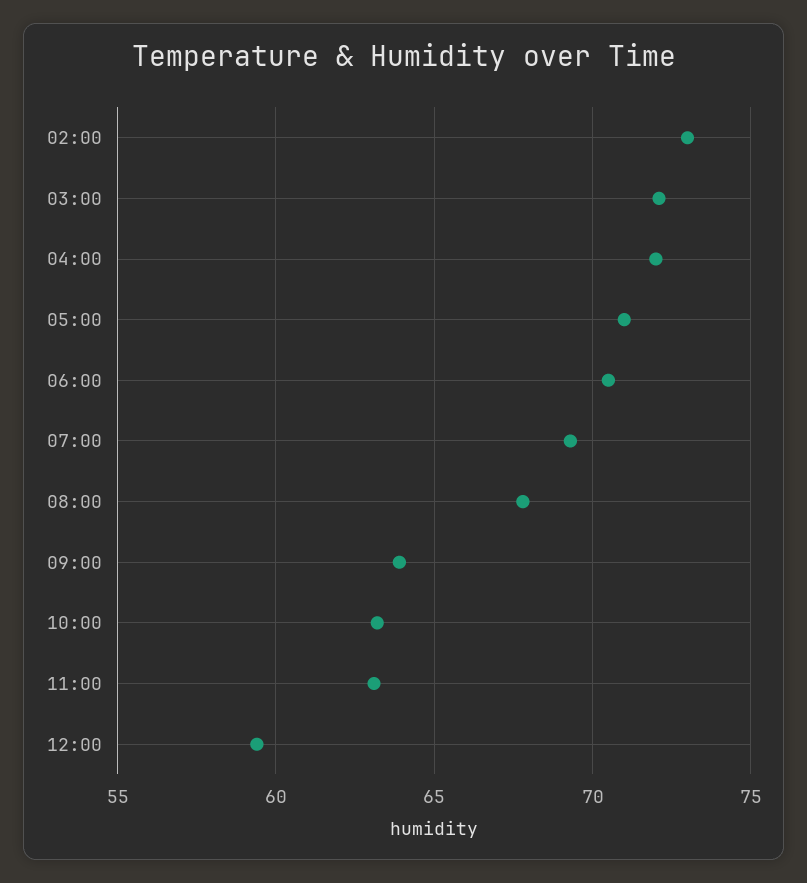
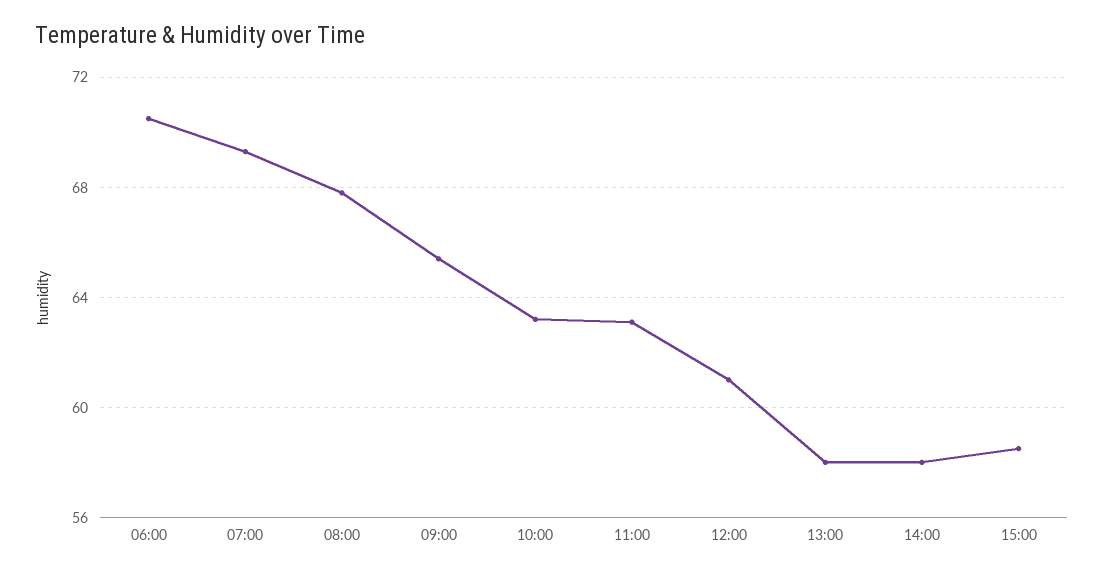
02:00: 73 -> none
03:00: 72 -> none
04:00: 72 -> none
05:00: 71 -> none
09:00: 64 -> 65.5
12:00: 59.5 -> 61
13:00: none -> 58
14:00: none -> 58
15:00: none -> 58.5

